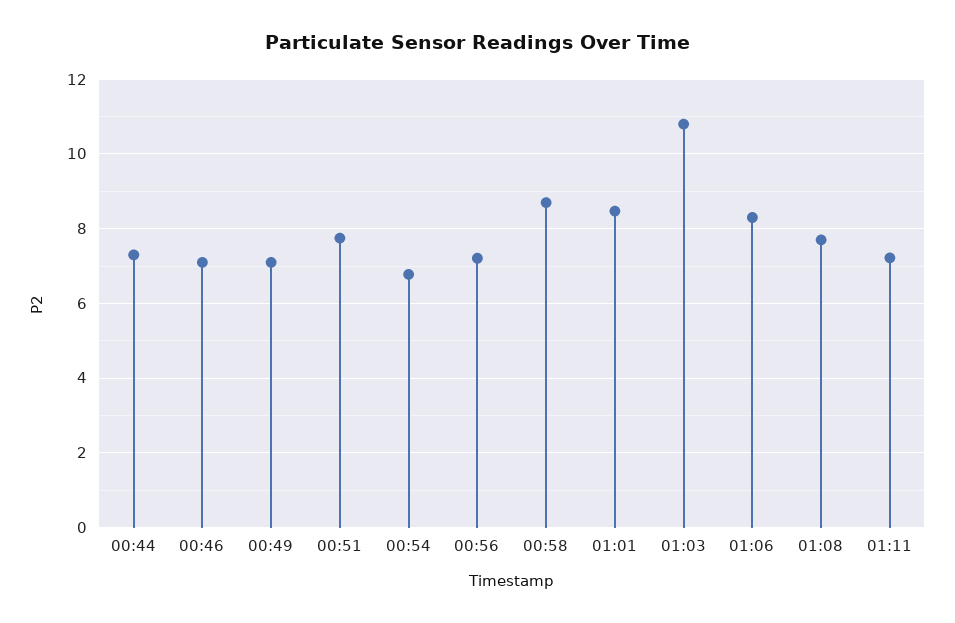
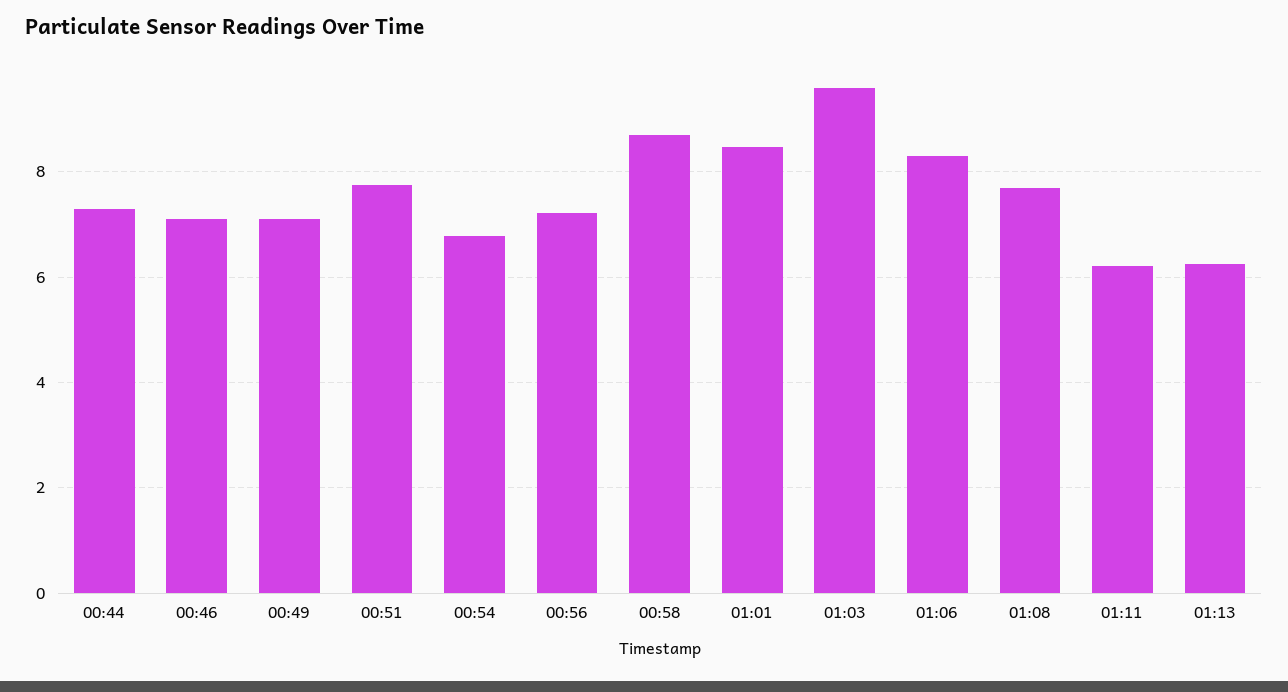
01:03: 10.8 -> 9.6
01:11: 7.2 -> 6.2
01:13: none -> 6.2

